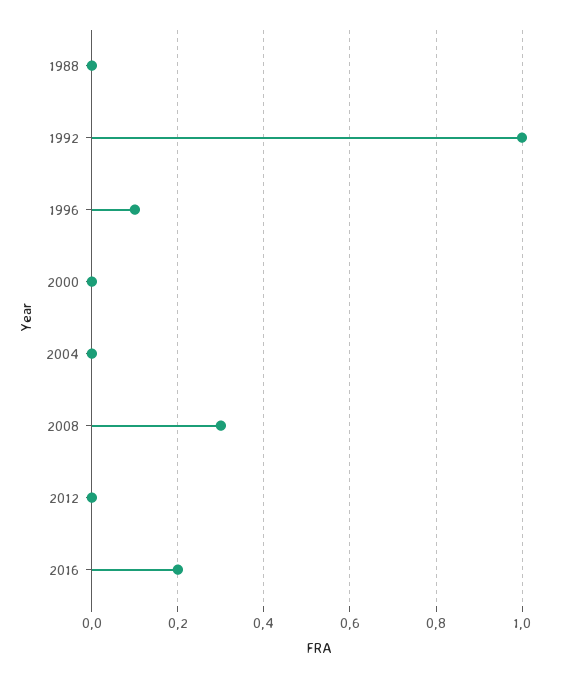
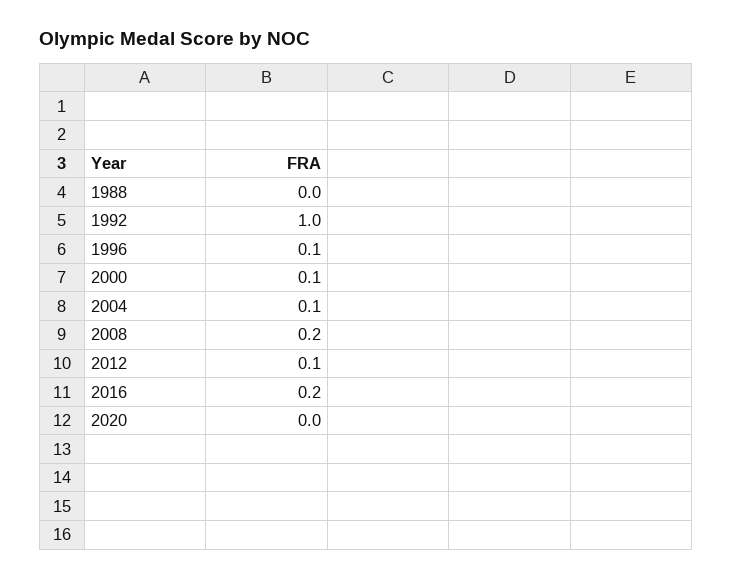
2000: 0 -> 0.1
2004: 0 -> 0.1
2008: 0.3 -> 0.2
2012: 0 -> 0.1
2020: none -> 0

